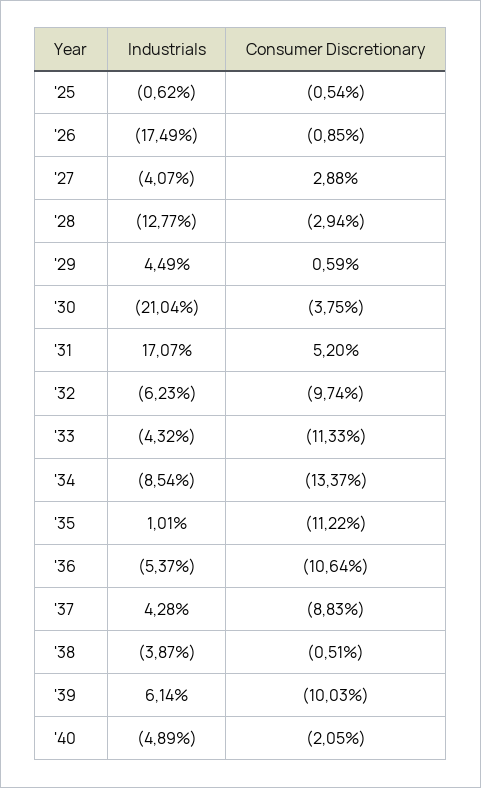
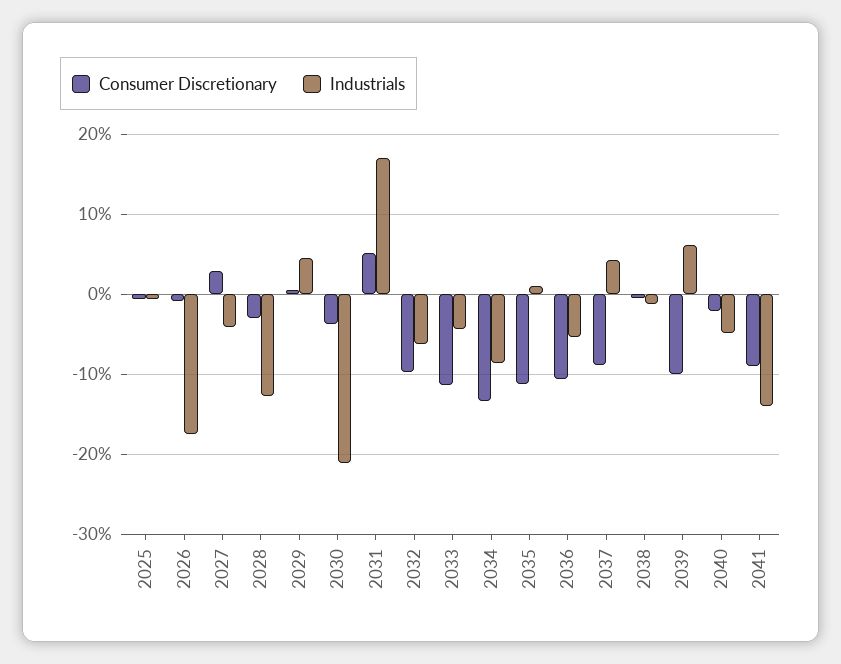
Industrials, '38: -3.87 -> -1
Consumer Discretionary, 2041: none -> -9
Industrials, 2041: none -> -14

